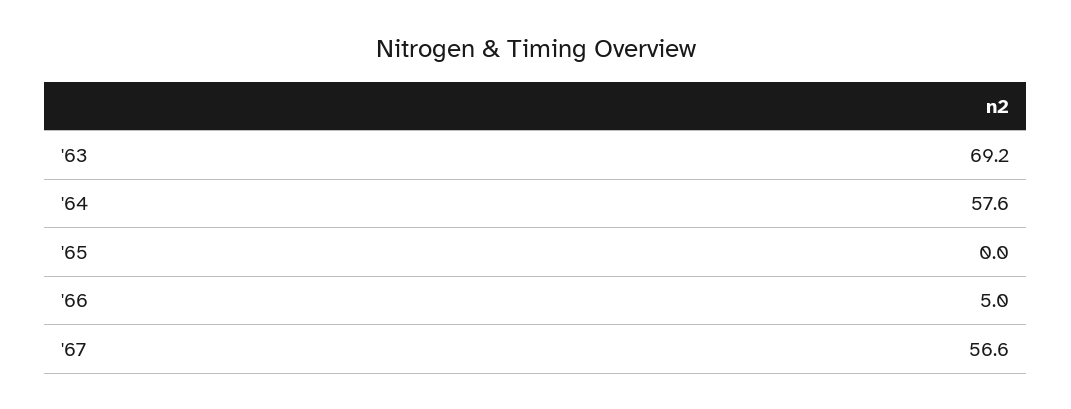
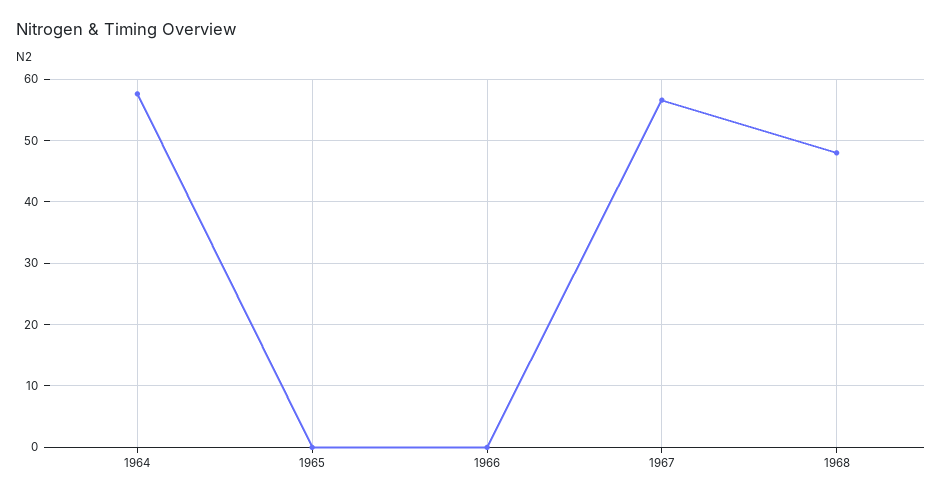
'63: 69.2 -> none
'66: 5 -> 0
1968: none -> 48

